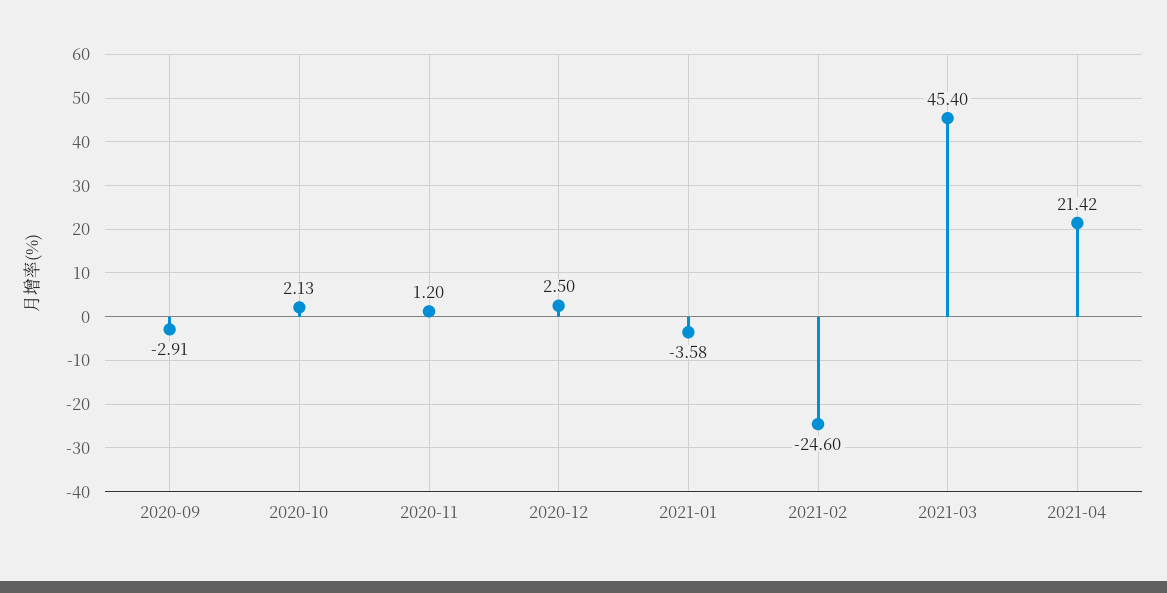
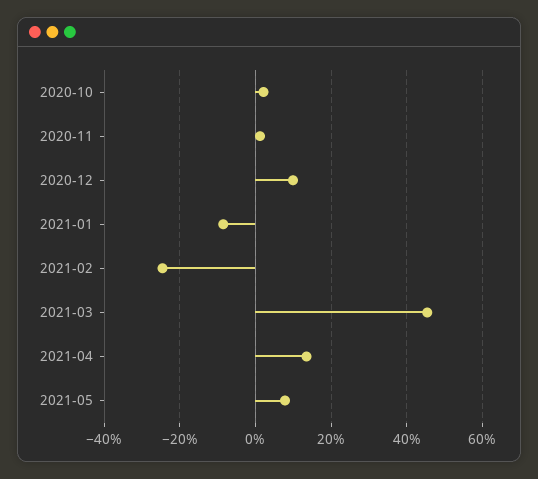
2020-09: -2.91 -> none
2020-12: 2.5 -> 10
2021-01: -3.58 -> -8
2021-04: 21.42 -> 14
2021-05: none -> 8

